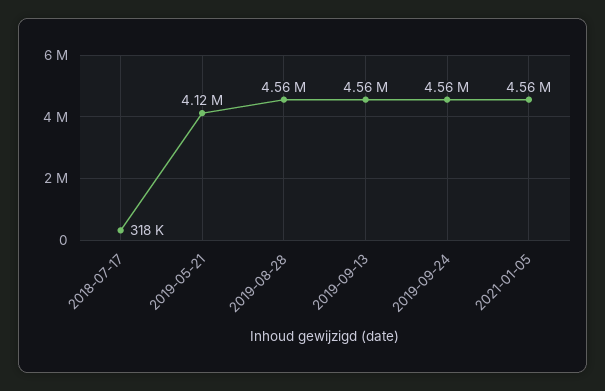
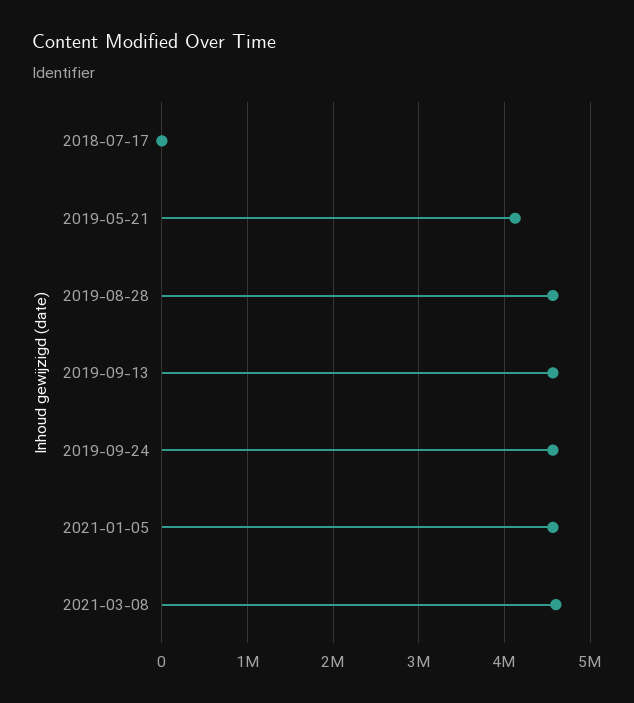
2018-07-17: 318000 -> 0
2021-03-08: none -> 4600000

